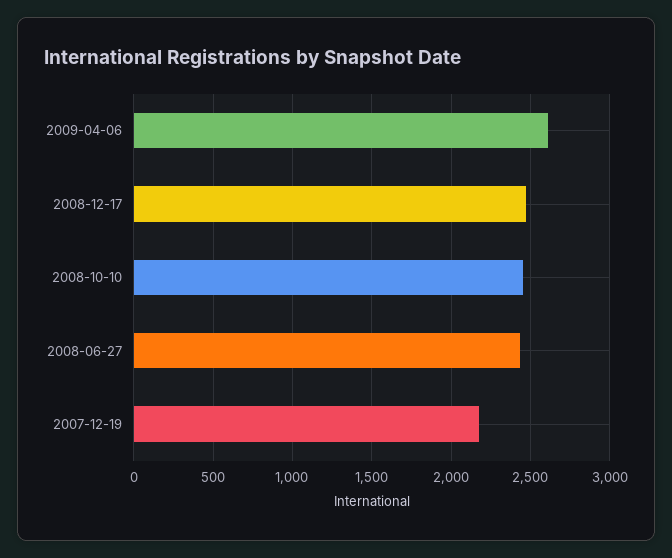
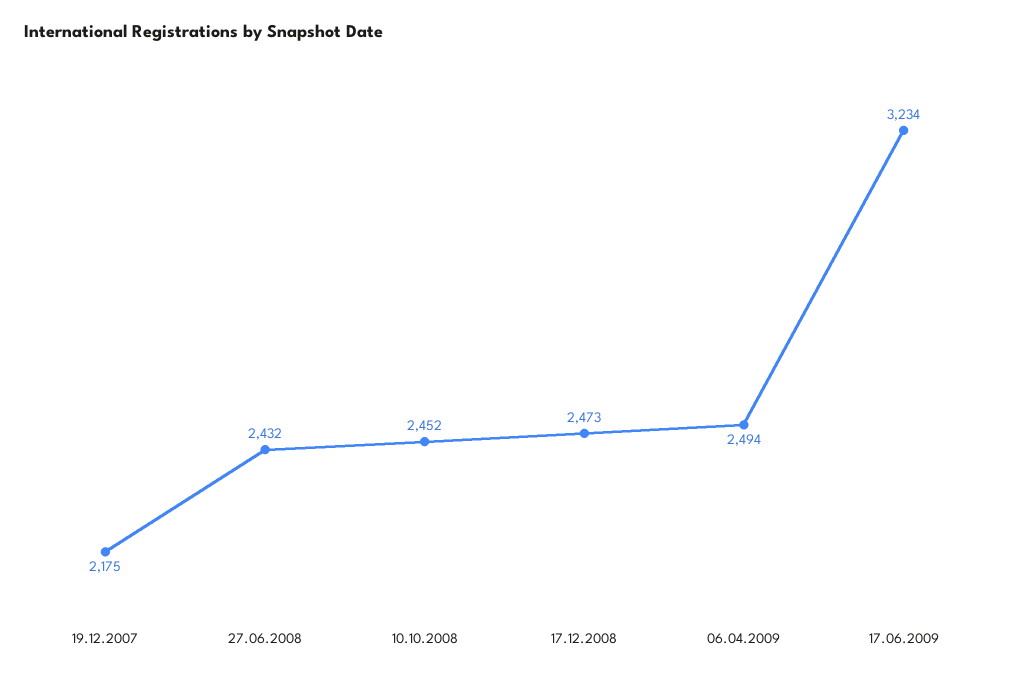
2009-04-06: 2600 -> 2494
17.06.2009: none -> 3234

